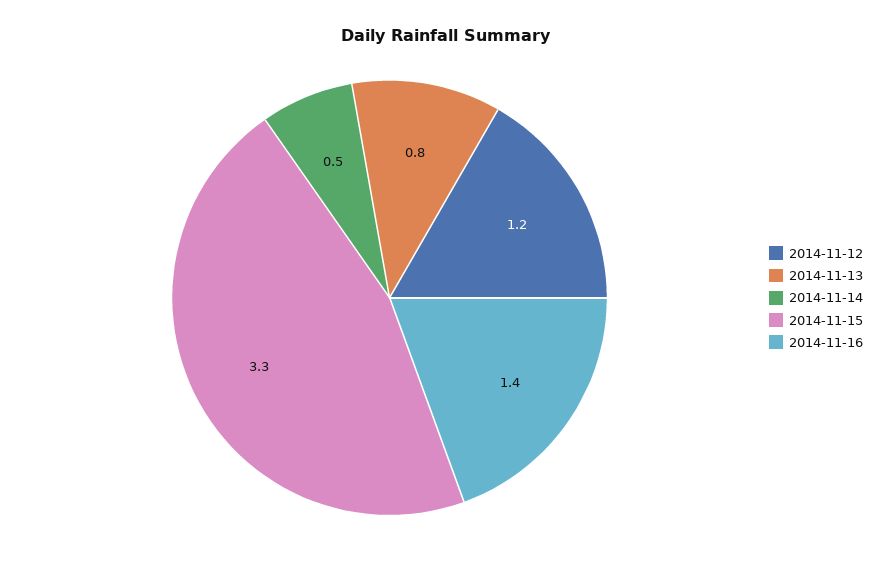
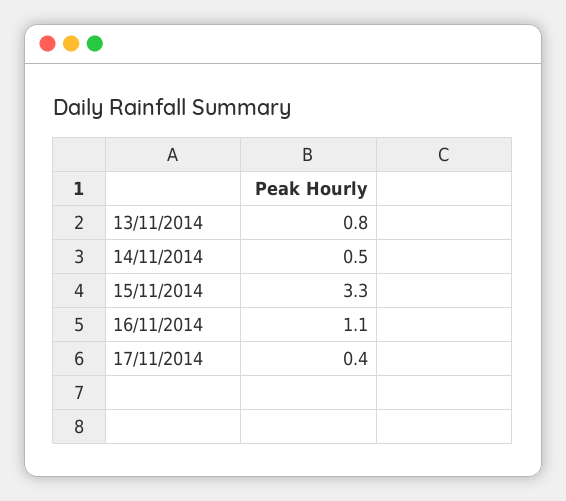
2014-11-12: 1.2 -> none
2014-11-16: 1.4 -> 1.1
17/11/2014: none -> 0.4

